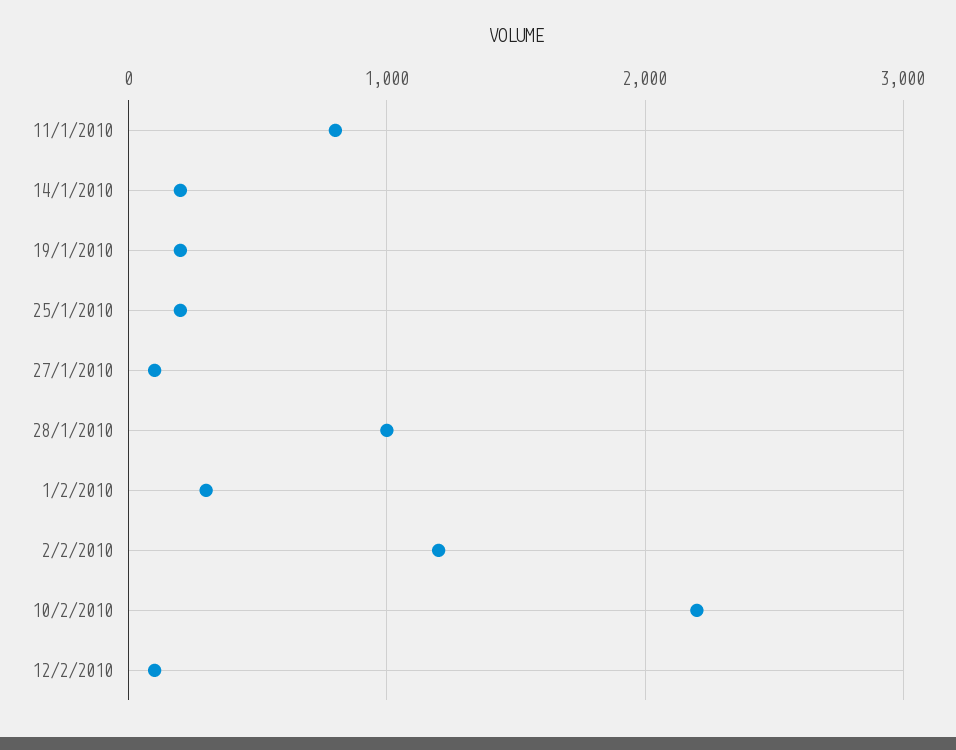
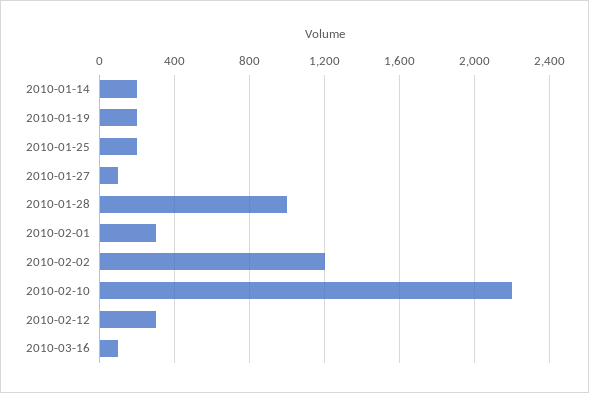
11/1/2010: 800 -> none
12/2/2010: 100 -> 300
2010-03-16: none -> 100

